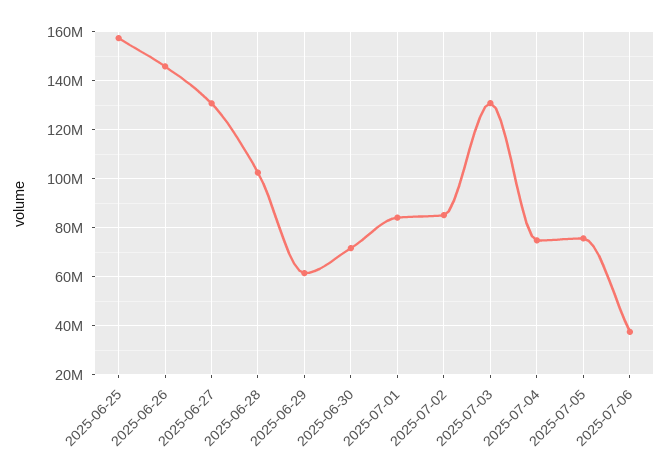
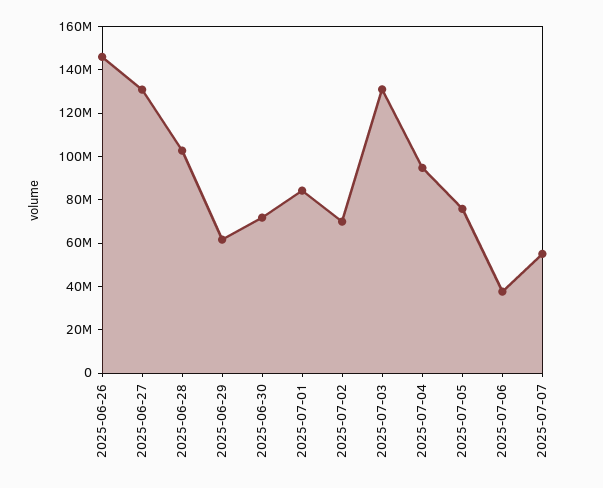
2025-06-25: 157500000 -> none
2025-07-02: 85000000 -> 70000000
2025-07-04: 75000000 -> 95000000
2025-07-07: none -> 55000000

